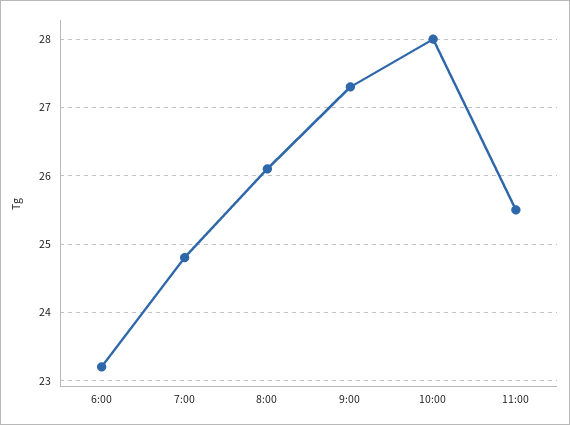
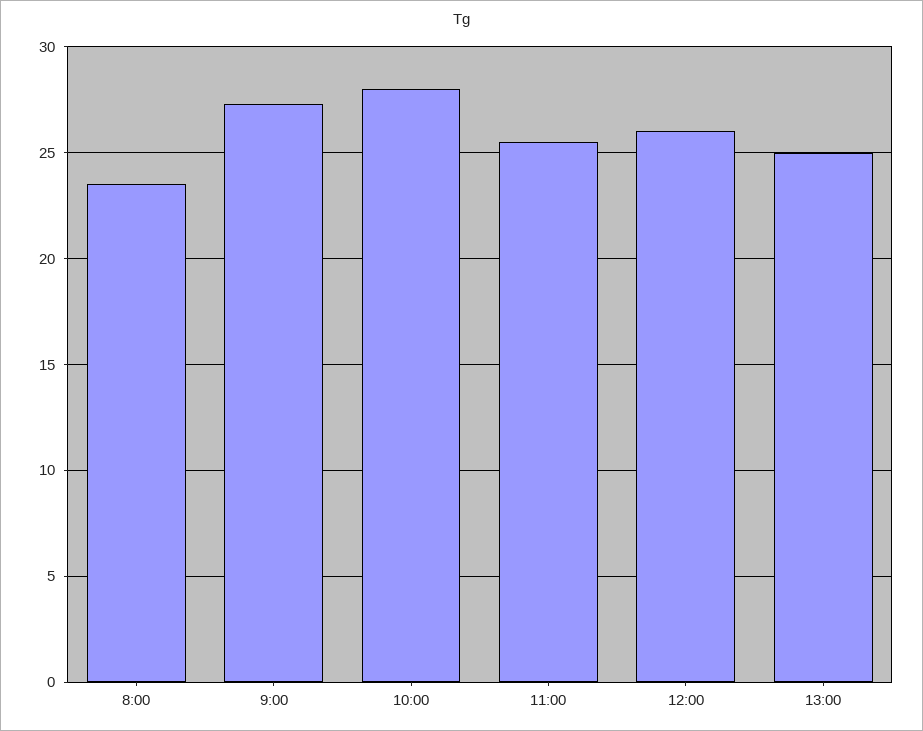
6:00: 23.2 -> none
7:00: 24.8 -> none
8:00: 26.1 -> 23.5
12:00: none -> 26
13:00: none -> 25

